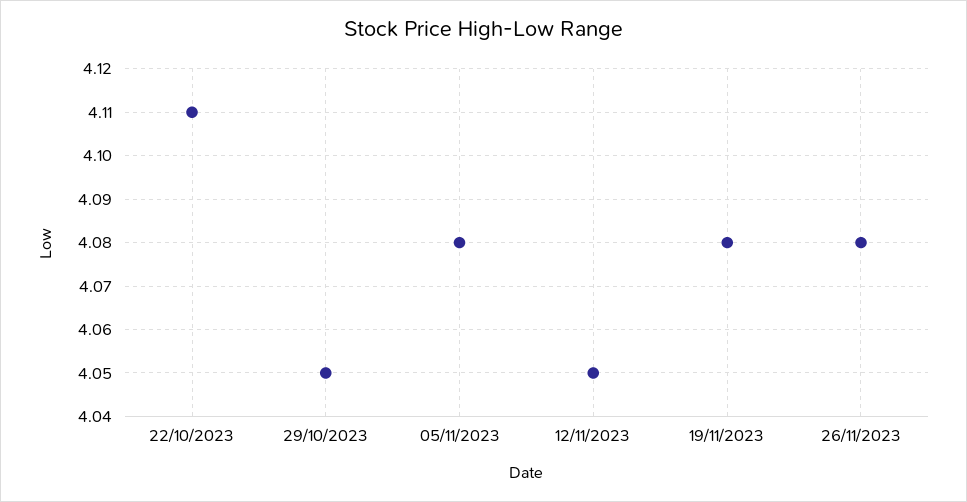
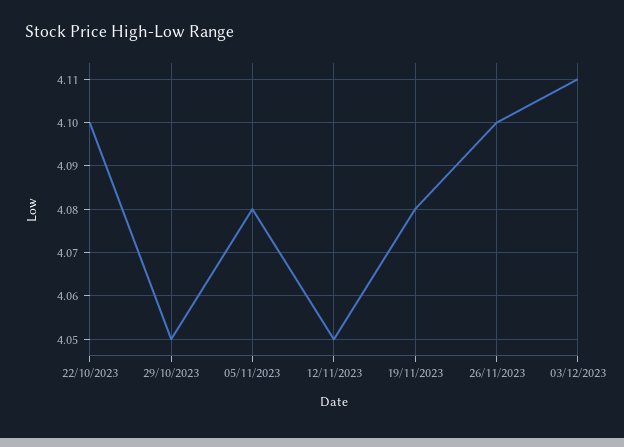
22/10/2023: 4.11 -> 4.1
26/11/2023: 4.08 -> 4.1
03/12/2023: none -> 4.11

